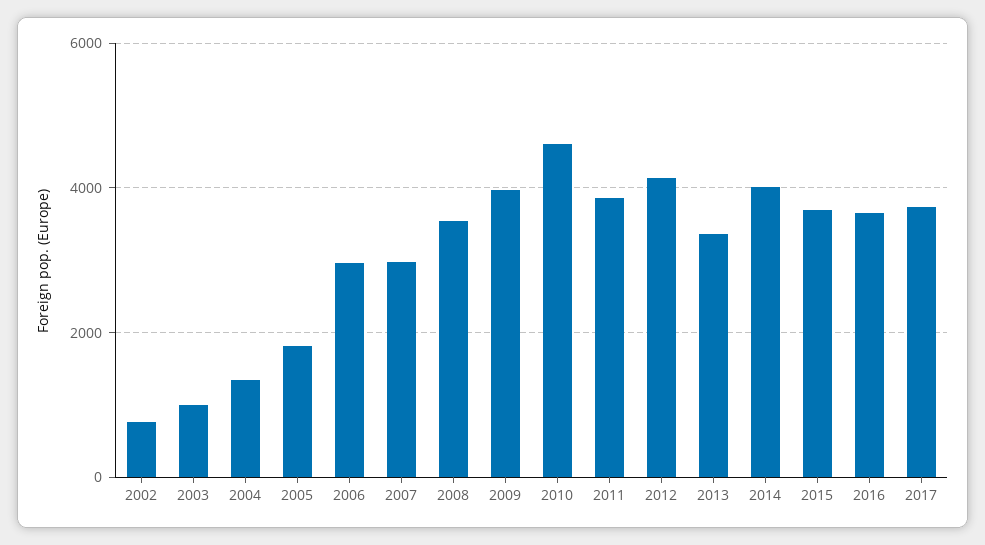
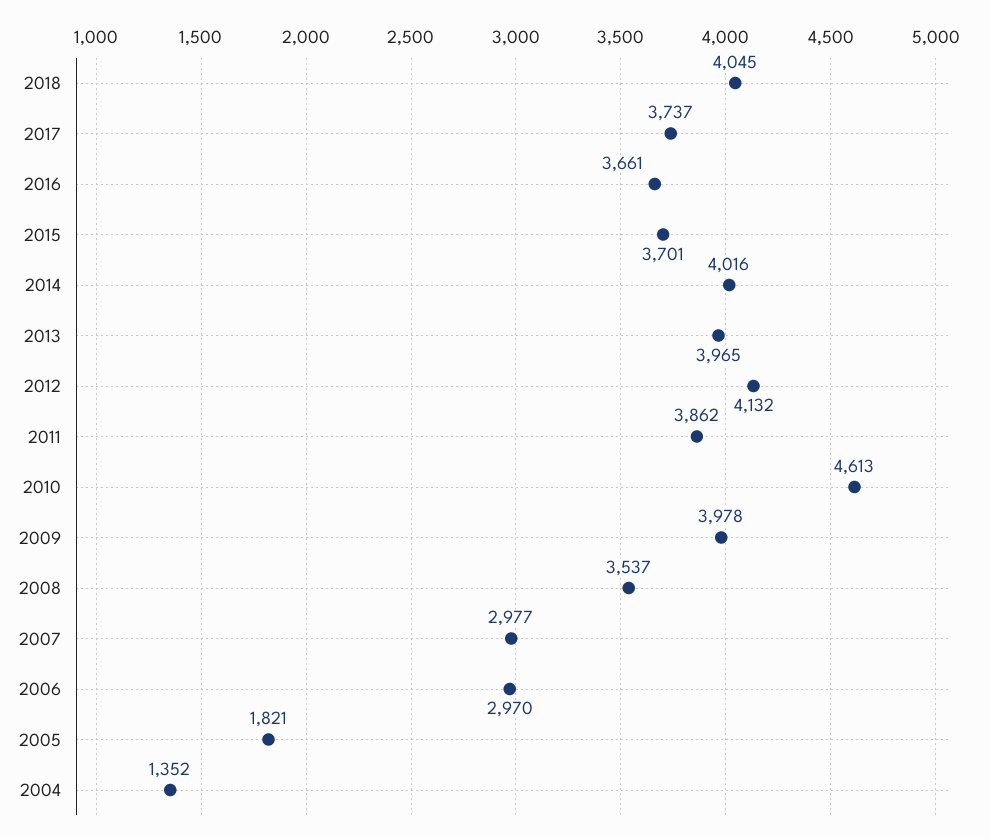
2002: 800 -> none
2003: 1000 -> none
2013: 3400 -> 3965
2018: none -> 4045

